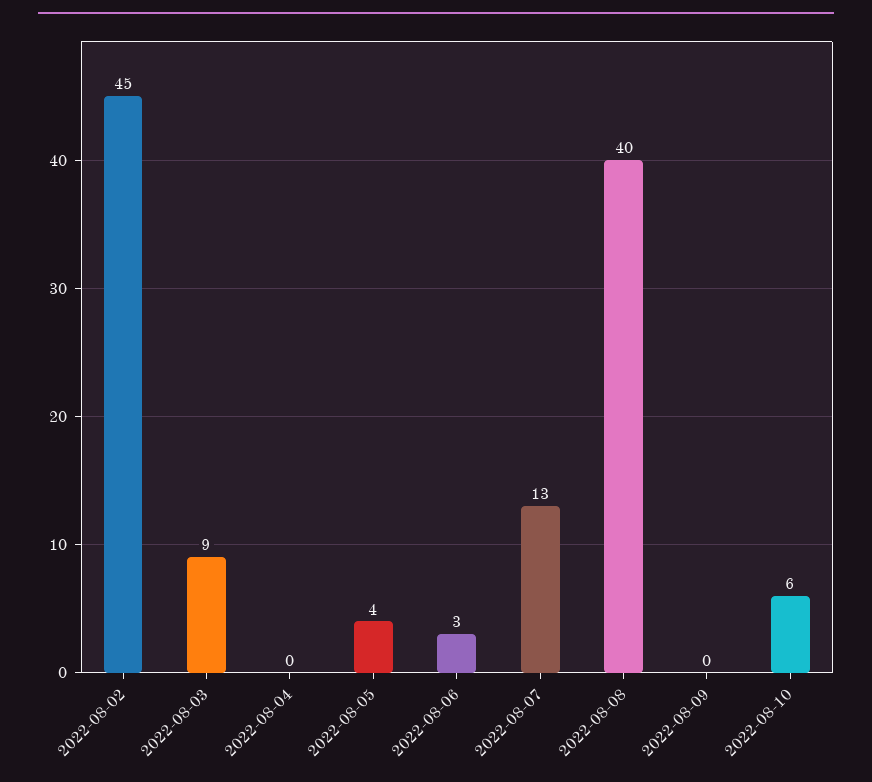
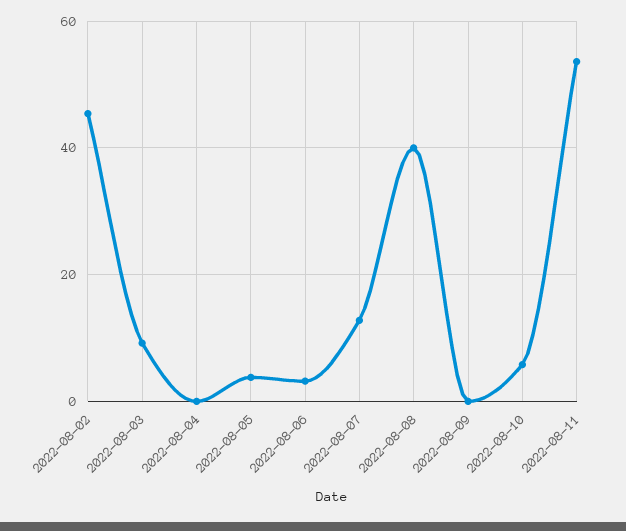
2022-08-11: none -> 54

